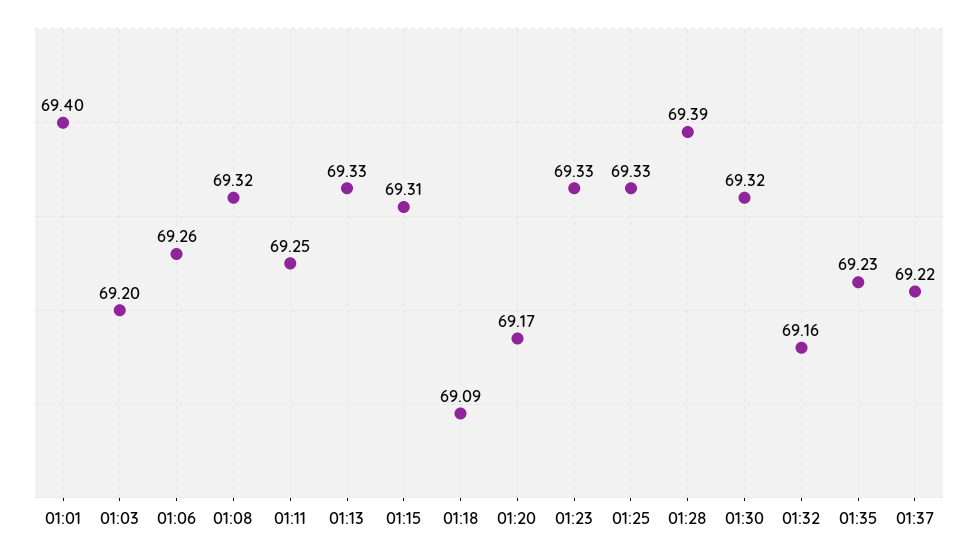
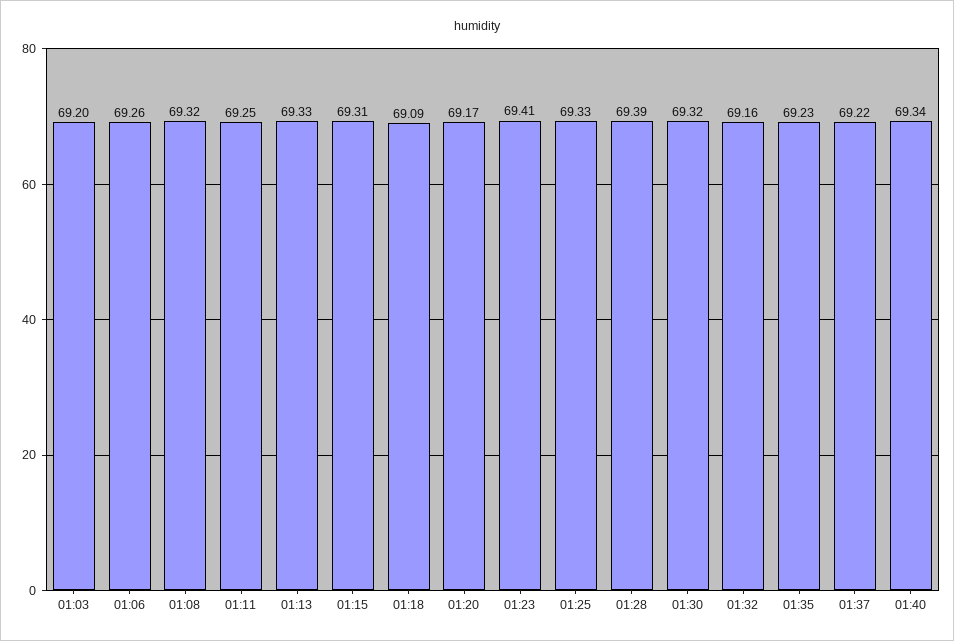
01:01: 69.4 -> none
01:23: 69.33 -> 69.41
01:40: none -> 69.34

